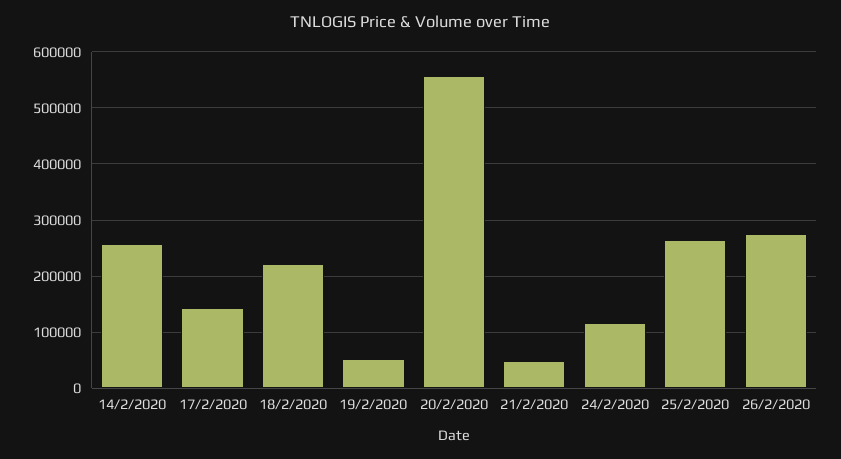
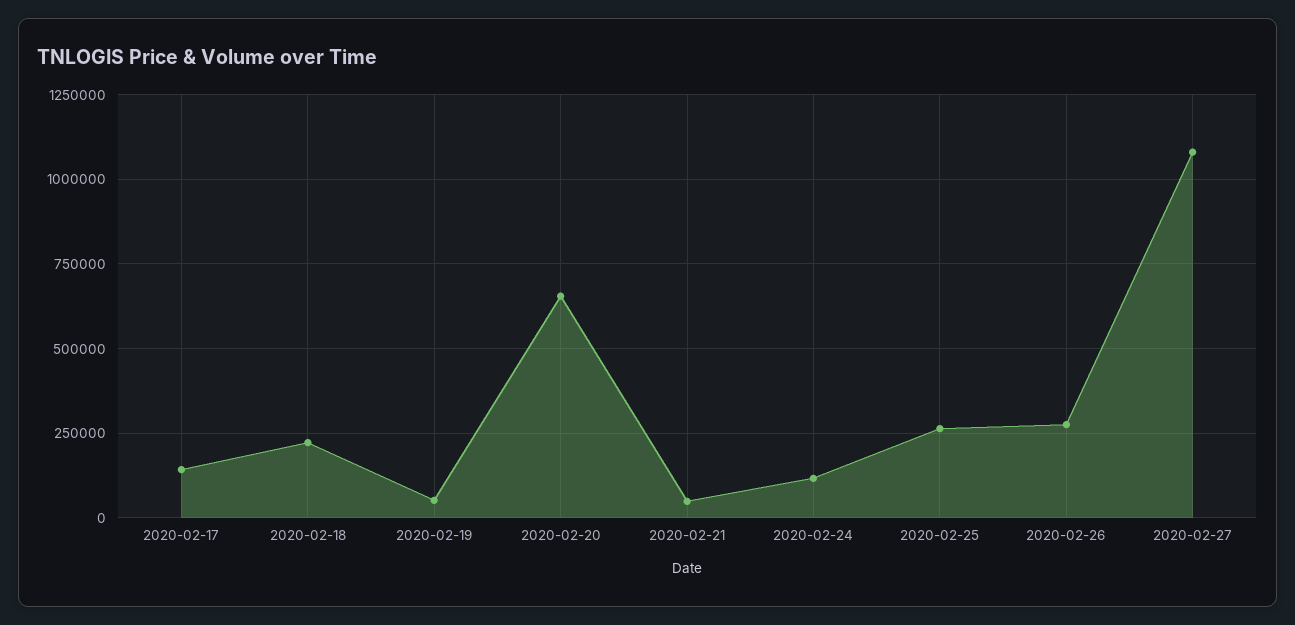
14/2/2020: 260000 -> none
20/2/2020: 560000 -> 650000
2020-02-27: none -> 1075000

